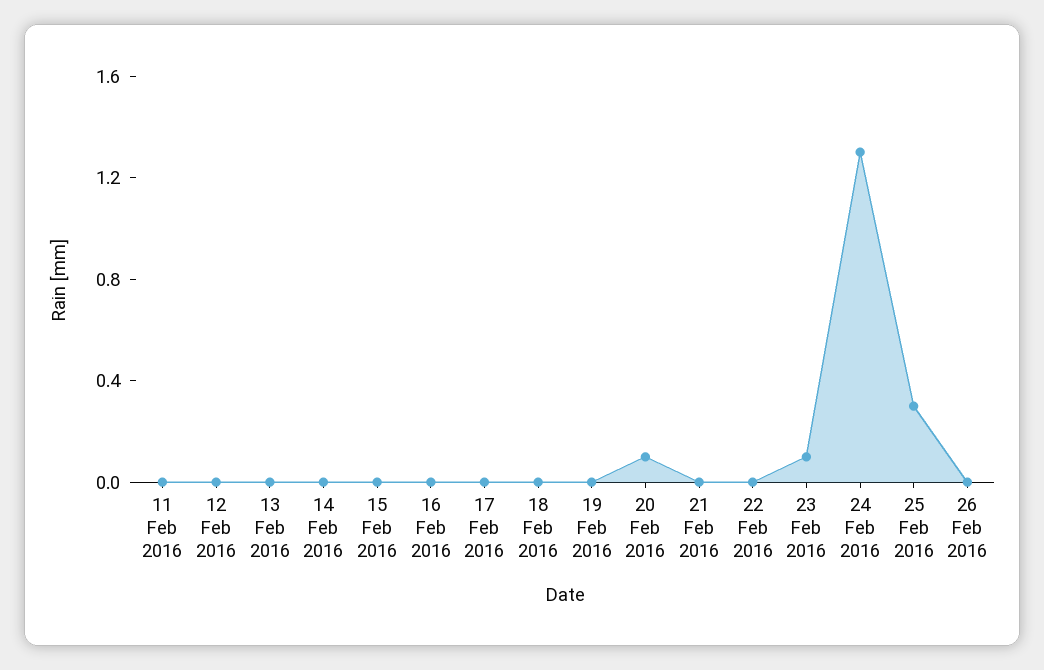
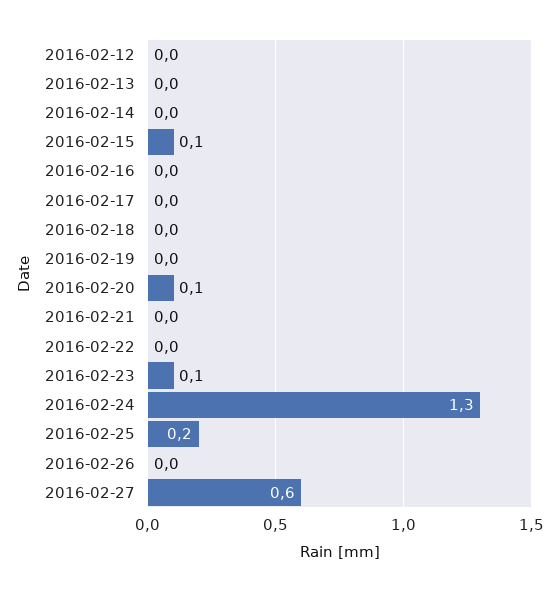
11 Feb 2016: 0 -> none
15 Feb 2016: 0 -> 0.1
25 Feb 2016: 0.3 -> 0.2
2016-02-27: none -> 0.6

